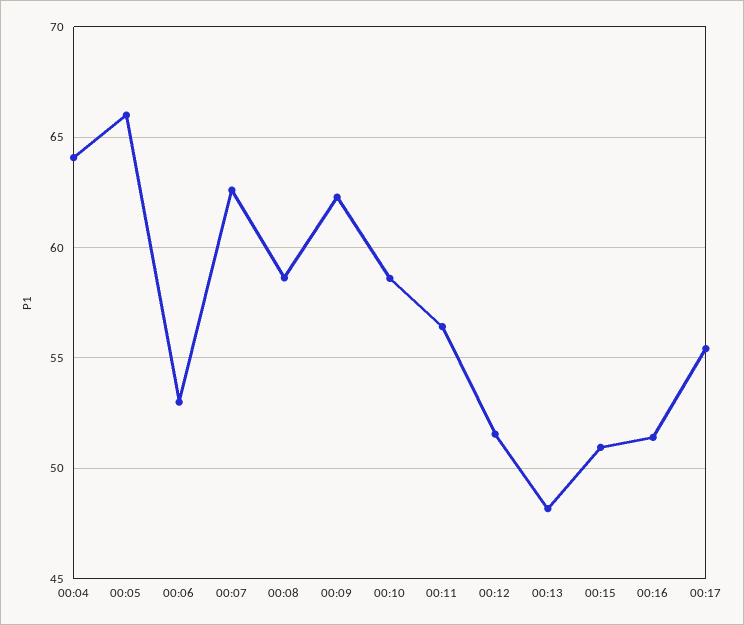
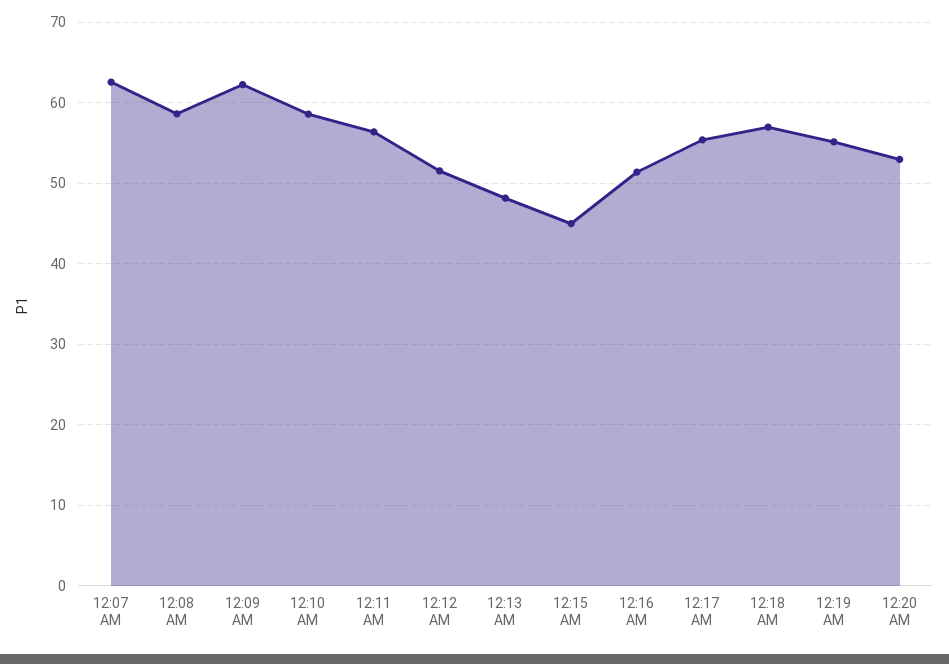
00:04: 64 -> none
00:05: 66 -> none
00:06: 53 -> none
00:15: 51 -> 45
12:18 AM: none -> 57
12:19 AM: none -> 55
12:20 AM: none -> 53

